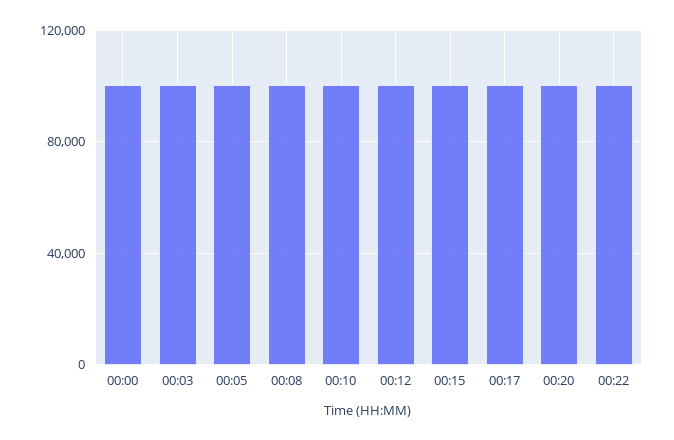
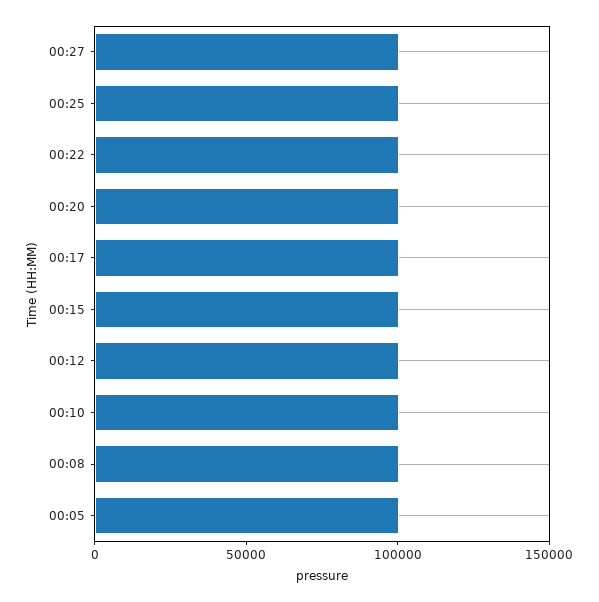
00:00: 100000 -> none
00:03: 100000 -> none
00:27: none -> 100000
00:25: none -> 100000

